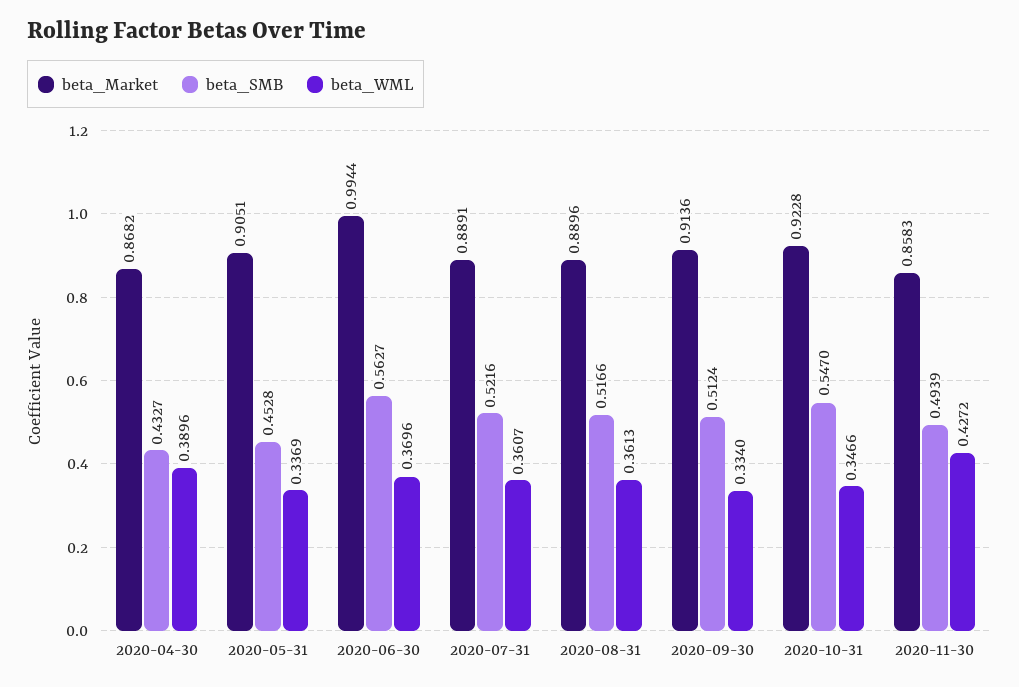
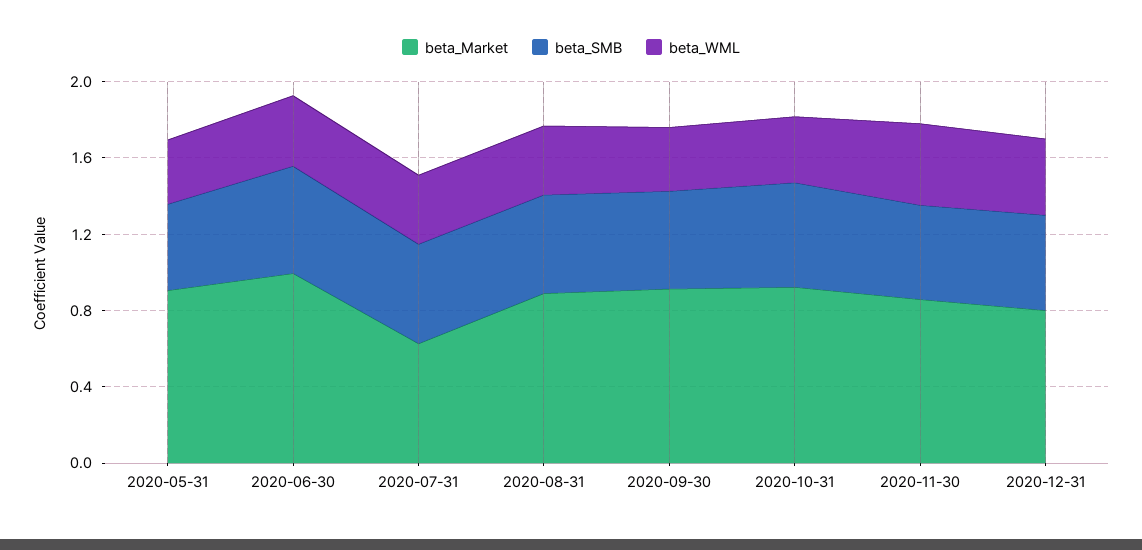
beta_Market, 2020-04-30: 0.8682 -> none
beta_SMB, 2020-04-30: 0.4327 -> none
beta_WML, 2020-04-30: 0.3896 -> none
beta_Market, 2020-07-31: 0.8891 -> 0.6
beta_Market, 2020-12-31: none -> 0.8
beta_SMB, 2020-12-31: none -> 0.5
beta_WML, 2020-12-31: none -> 0.4

